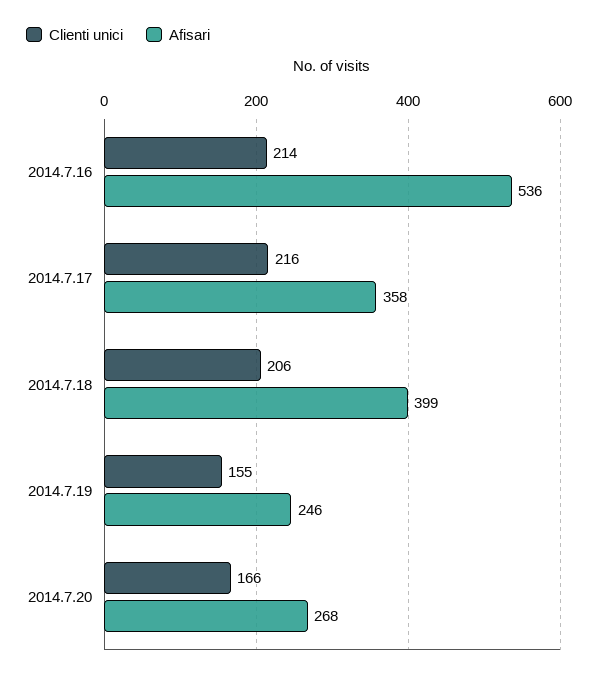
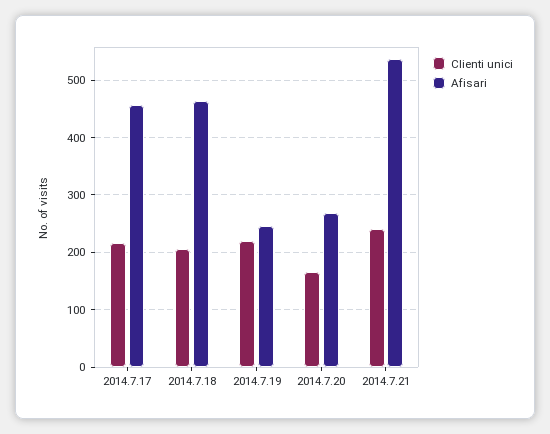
Clienti unici, 2014.7.16: 214 -> none
Afisari, 2014.7.16: 536 -> none
Afisari, 2014.7.17: 358 -> 460
Afisari, 2014.7.18: 399 -> 460
Clienti unici, 2014.7.19: 155 -> 220
Clienti unici, 2014.7.21: none -> 240
Afisari, 2014.7.21: none -> 540

